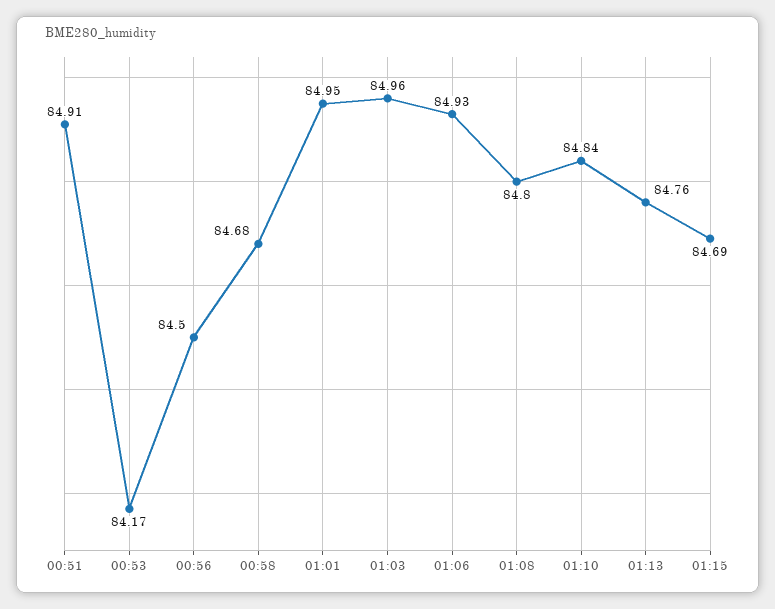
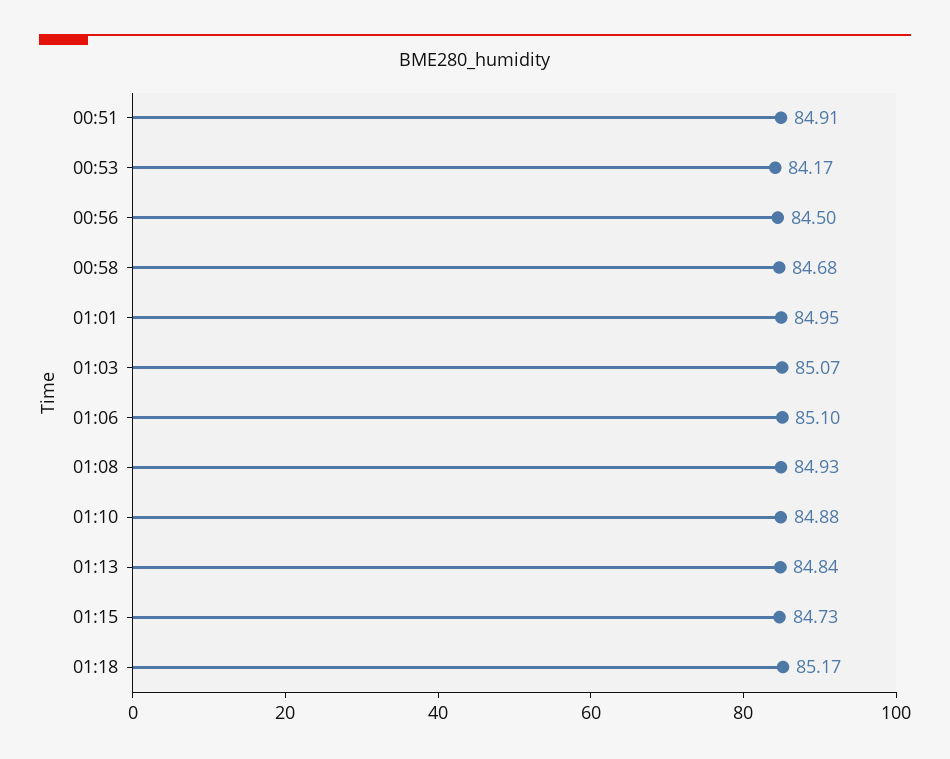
01:03: 84.96 -> 85.07
01:06: 84.93 -> 85.1
01:08: 84.8 -> 84.93
01:10: 84.84 -> 84.88
01:13: 84.76 -> 84.84
01:15: 84.69 -> 84.73
01:18: none -> 85.17

